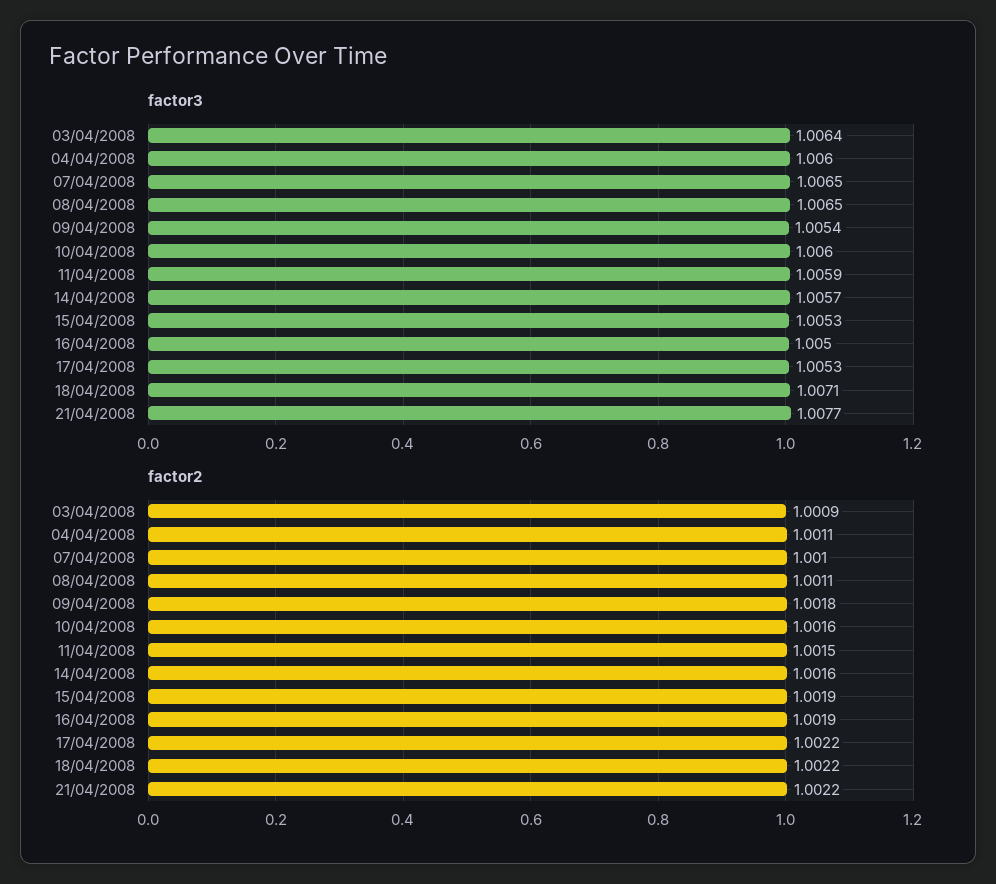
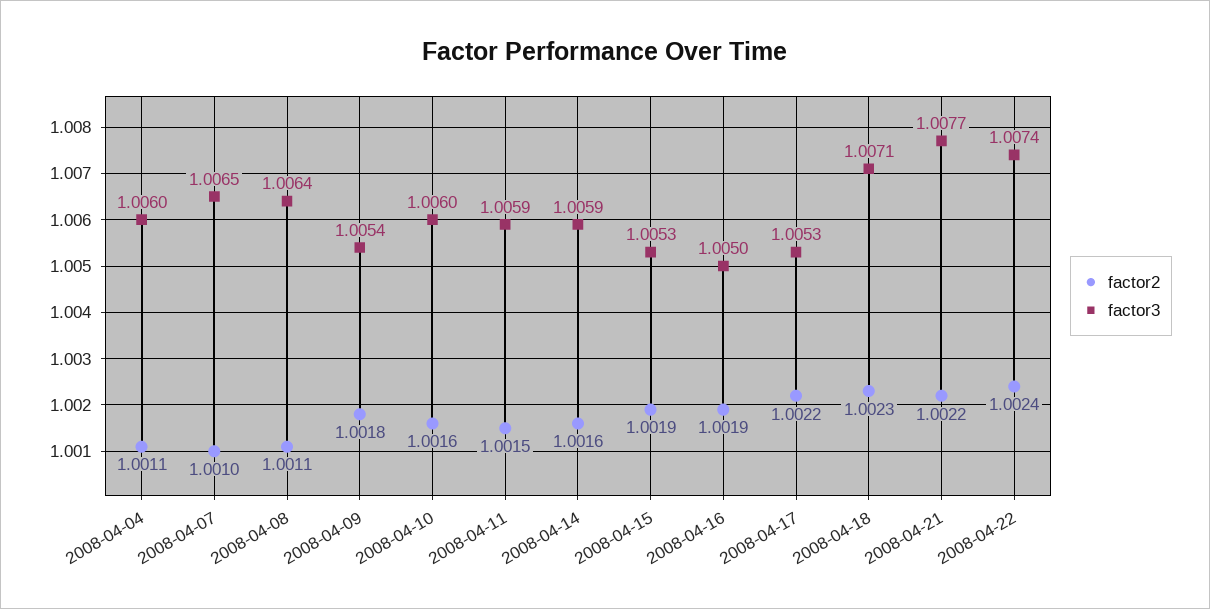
factor3, 03/04/2008: 1.0064 -> none
factor3, 08/04/2008: 1.0065 -> 1.0064
factor3, 14/04/2008: 1.0057 -> 1.0059
factor2, 03/04/2008: 1.0009 -> none
factor2, 18/04/2008: 1.0022 -> 1.0023
factor2, 2008-04-22: none -> 1.0024
factor3, 2008-04-22: none -> 1.0074

